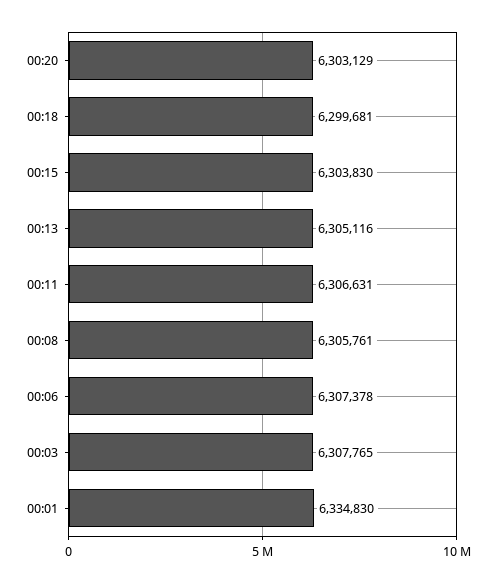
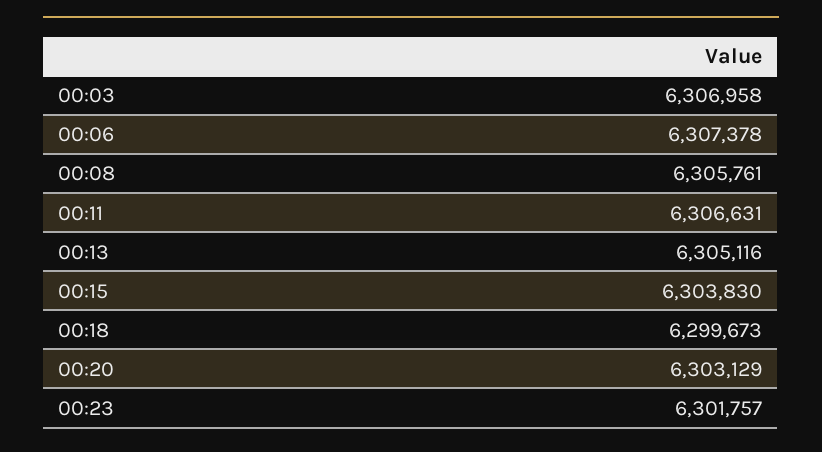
00:18: 6299681 -> 6299673
00:03: 6307765 -> 6306958
00:01: 6334830 -> none
00:23: none -> 6301757

